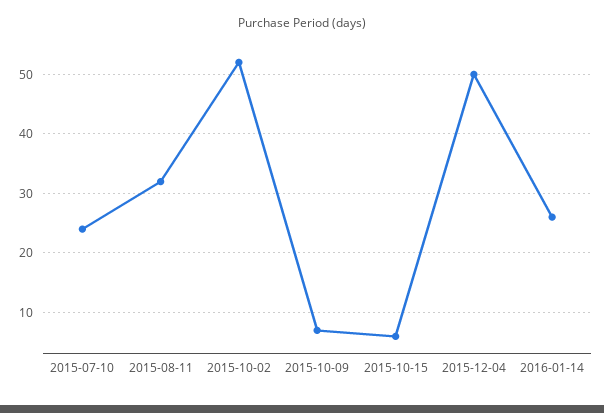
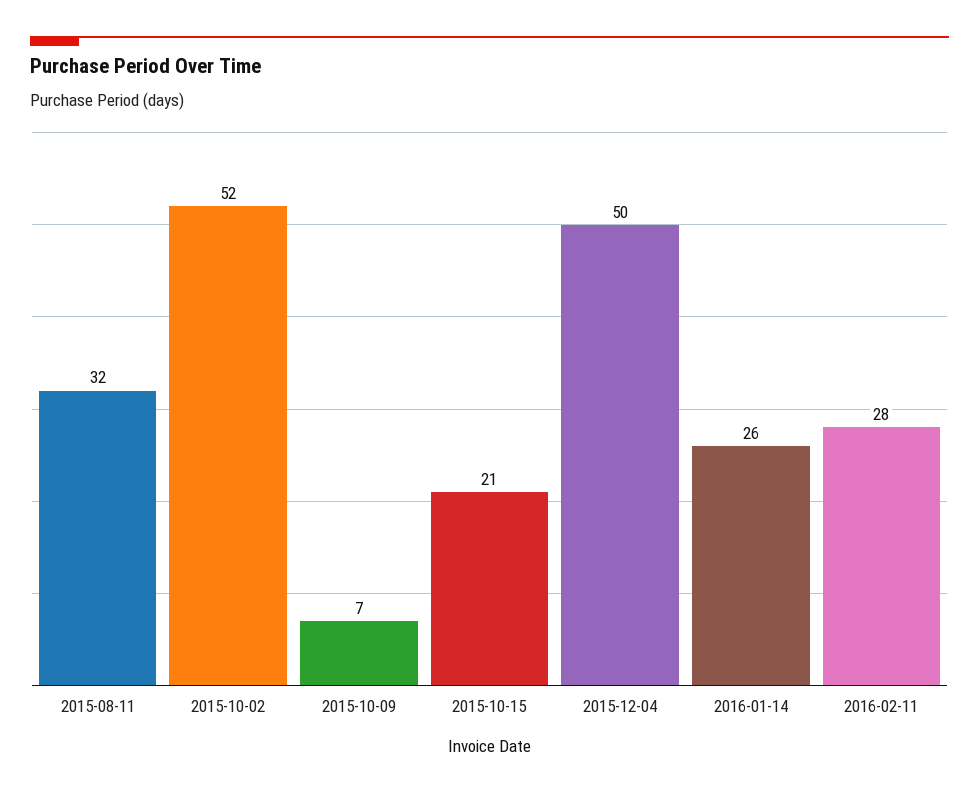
2015-07-10: 25 -> none
2015-10-15: 5 -> 21
2016-02-11: none -> 28

